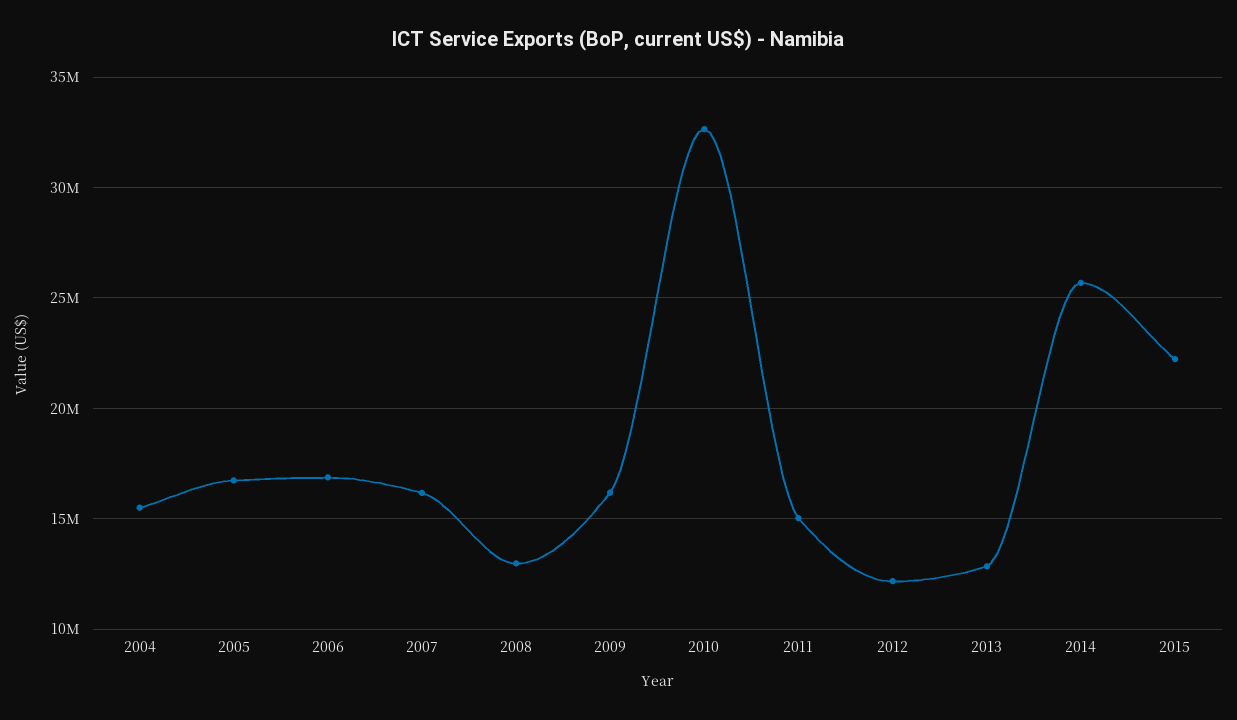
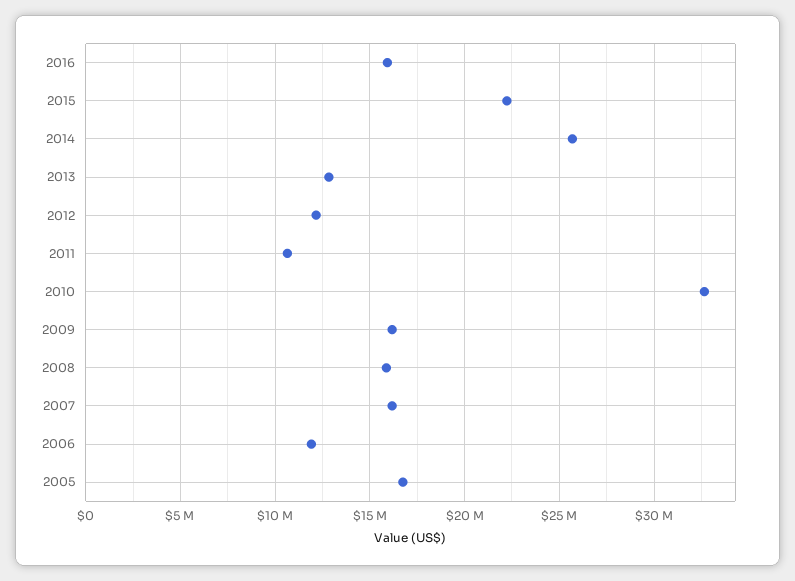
2004: 15500000 -> none
2006: 17000000 -> 12000000
2008: 13000000 -> 16000000
2011: 15000000 -> 10500000
2016: none -> 16000000

